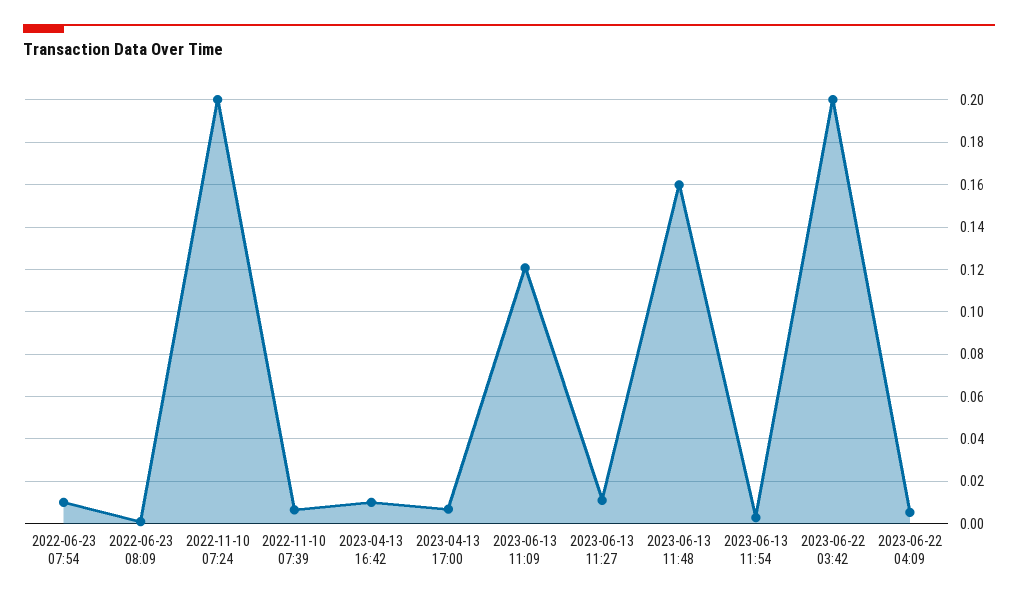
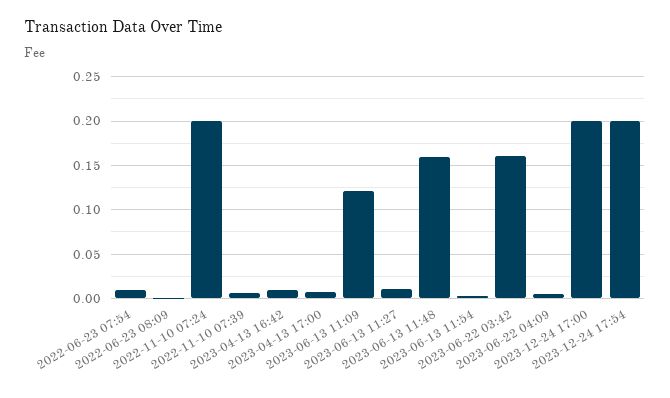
2023-06-22 03:42: 0.2 -> 0.16
2023-12-24 17:00: none -> 0.2
2023-12-24 17:54: none -> 0.2

